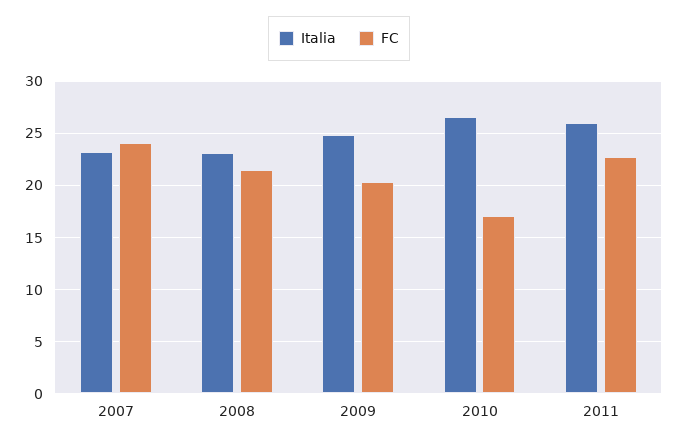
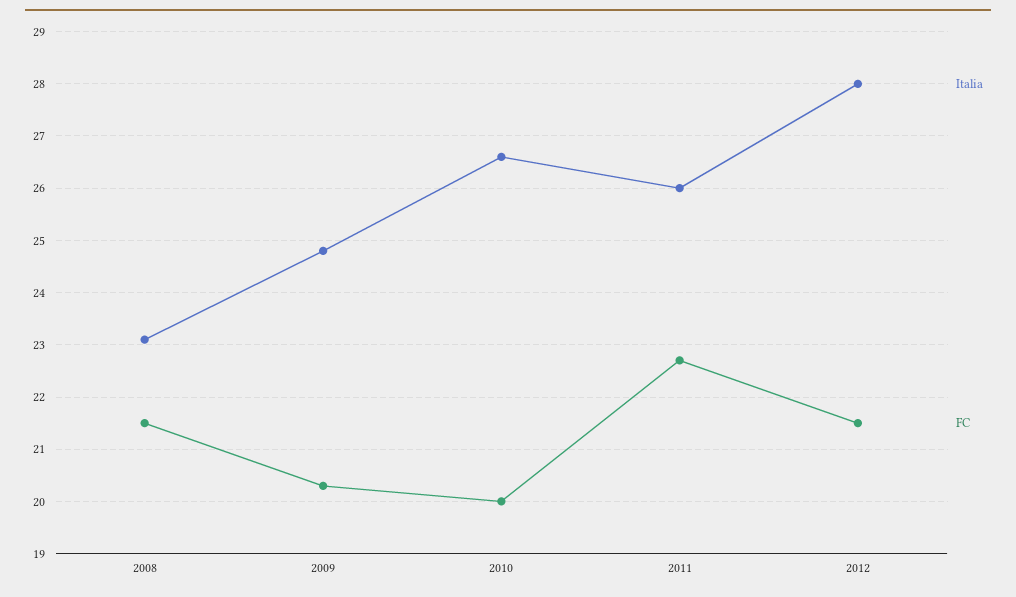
Italia, 2007: 23 -> none
FC, 2007: 24 -> none
FC, 2010: 17 -> 20
Italia, 2012: none -> 28
FC, 2012: none -> 21.5

